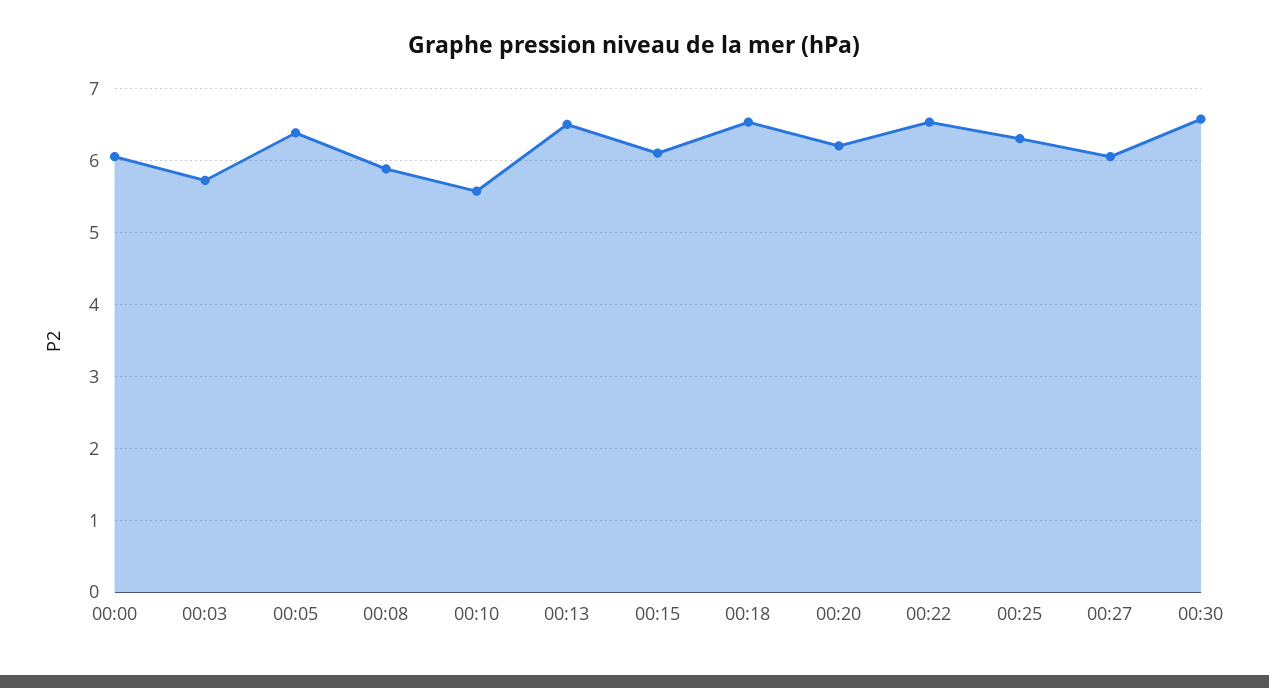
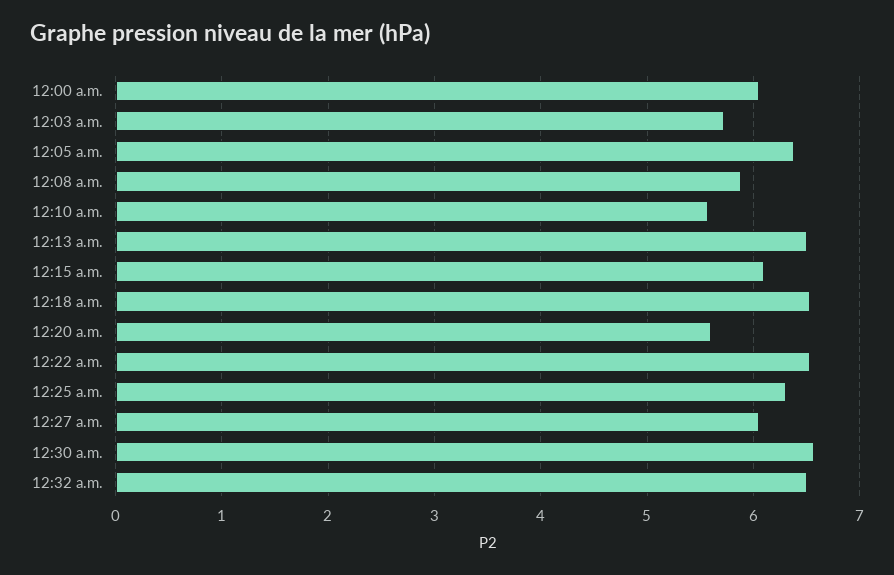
00:20: 6.2 -> 5.6
12:32 a.m.: none -> 6.5

